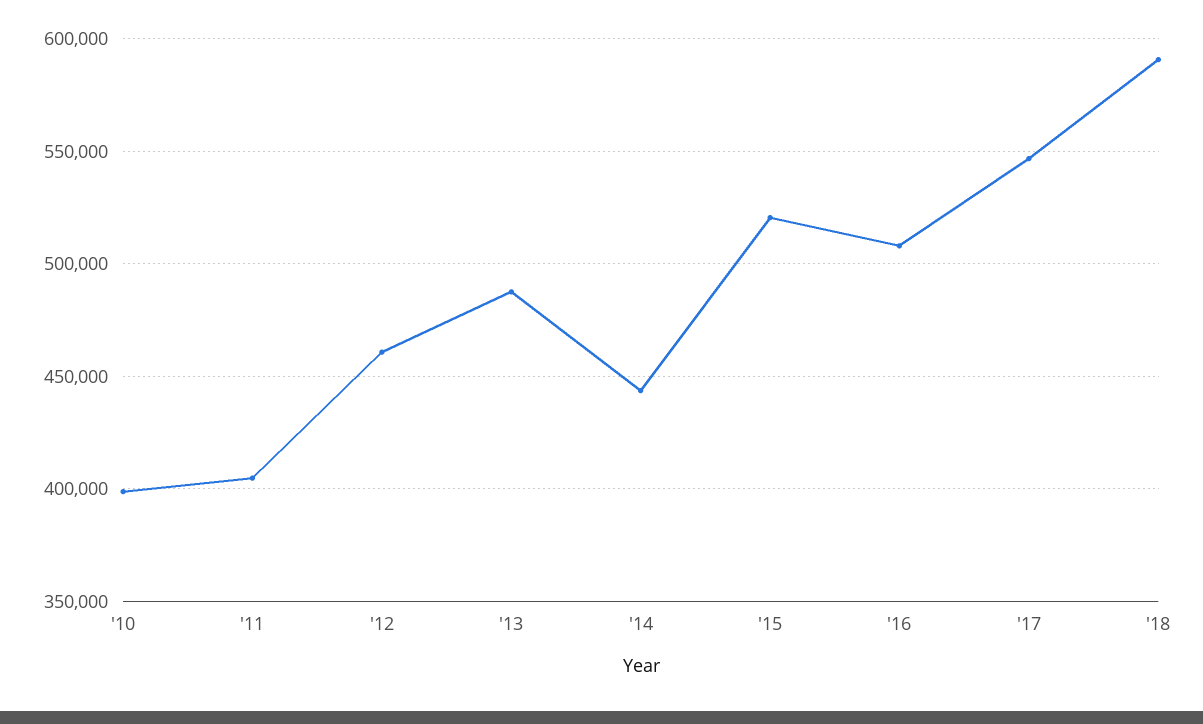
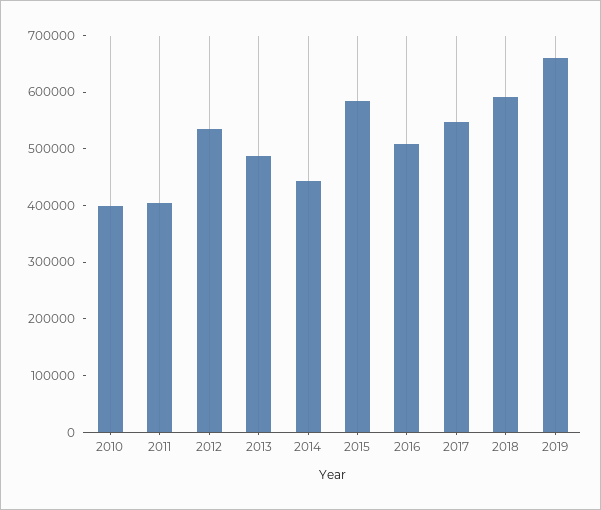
'12: 460000 -> 540000
'15: 520000 -> 580000
2019: none -> 660000

